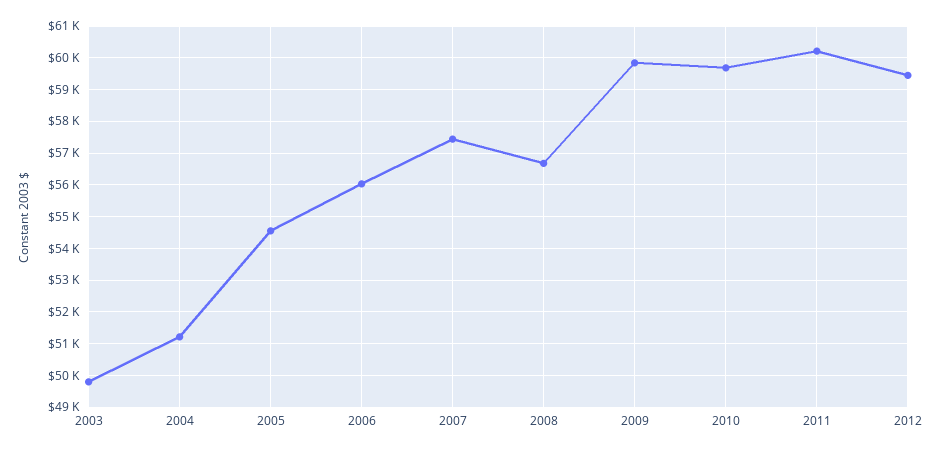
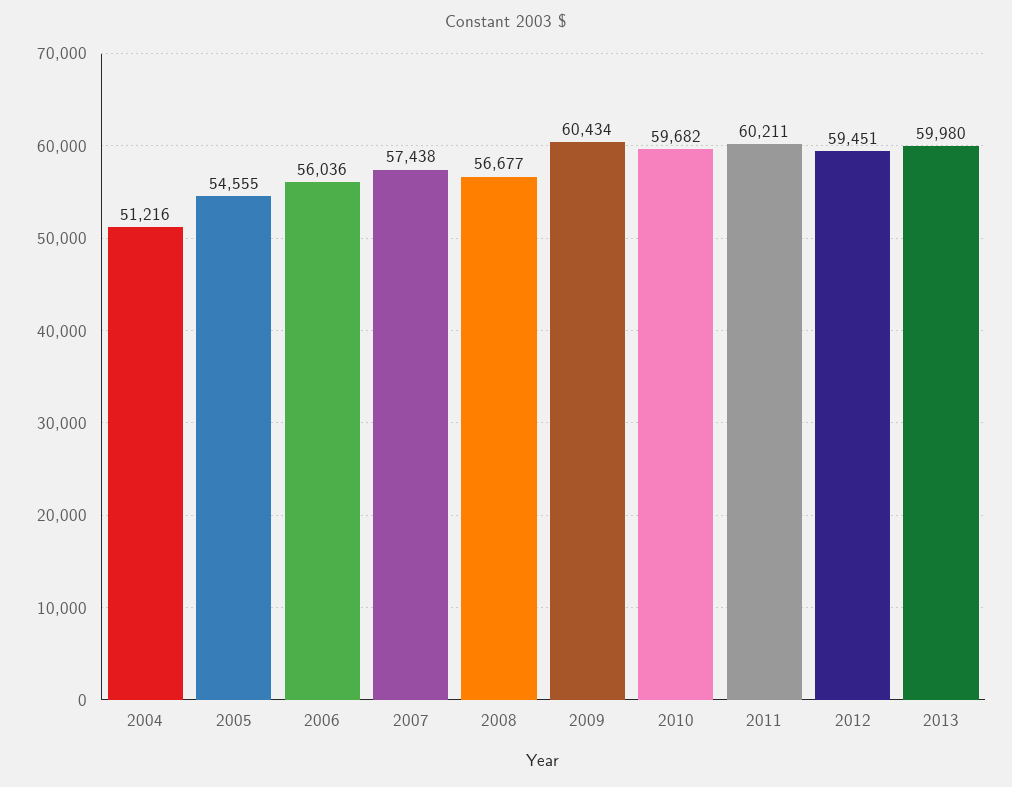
2003: 49800 -> none
2009: 59800 -> 60434
2013: none -> 59980

